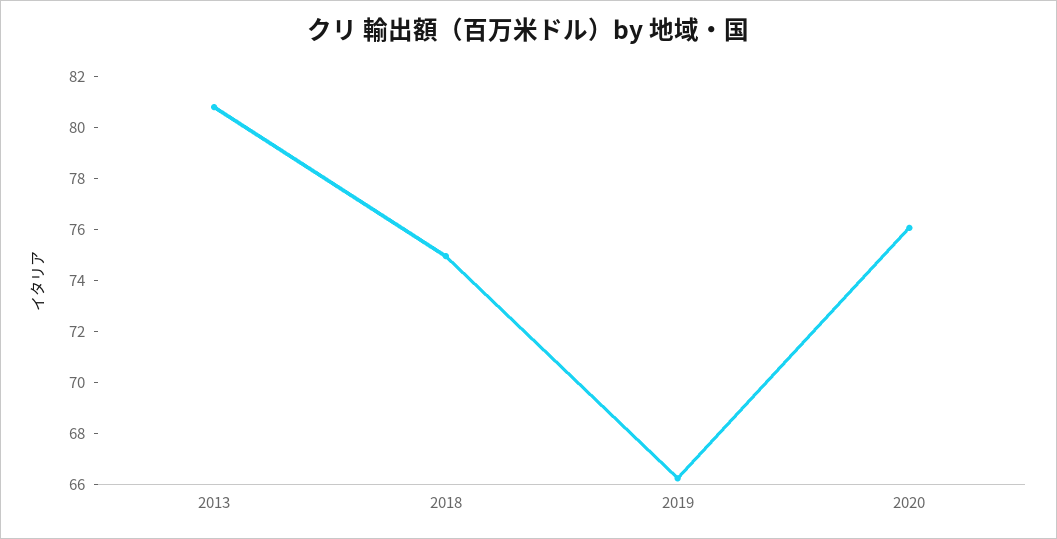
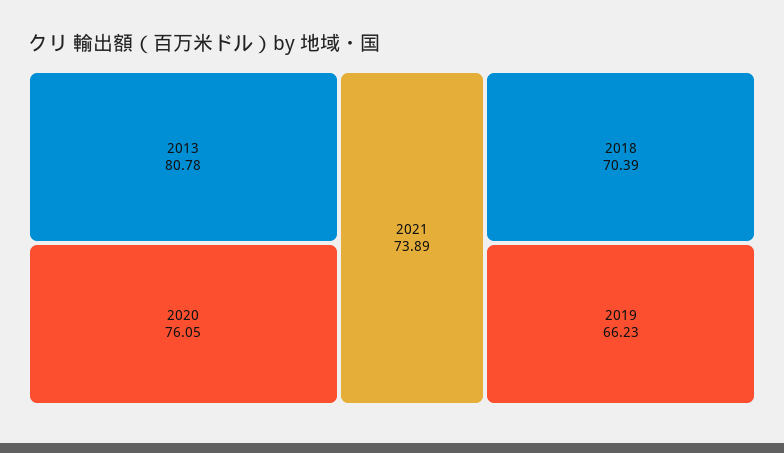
2018: 75 -> 70.39
2021: none -> 73.89

